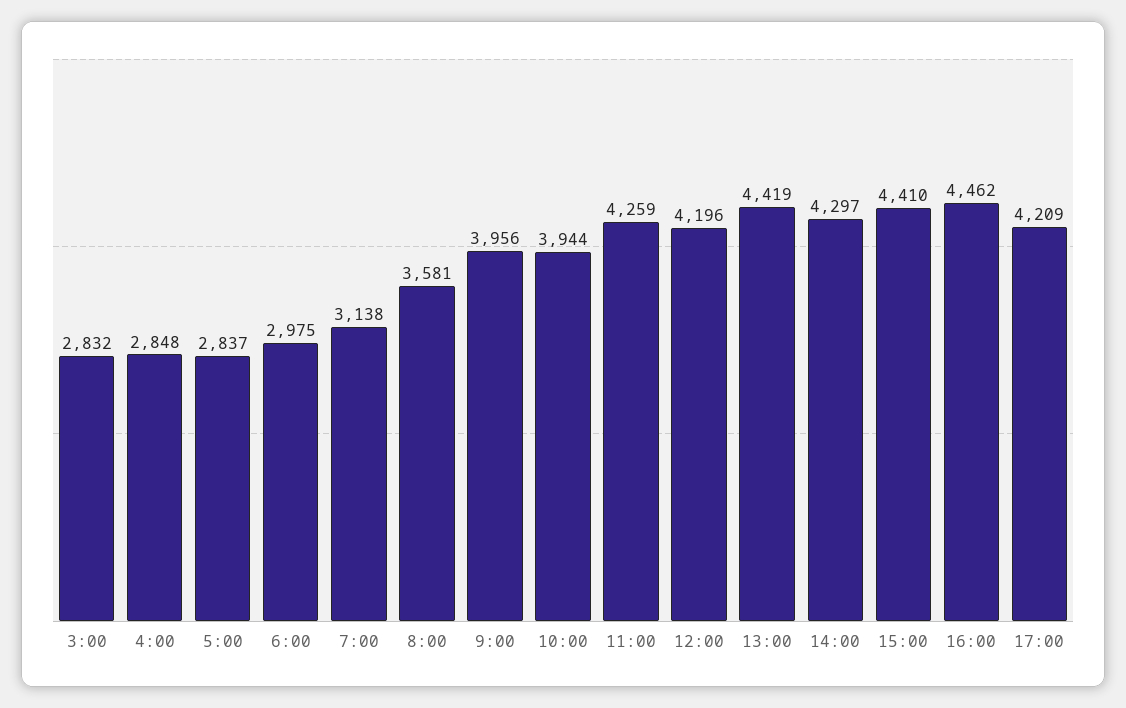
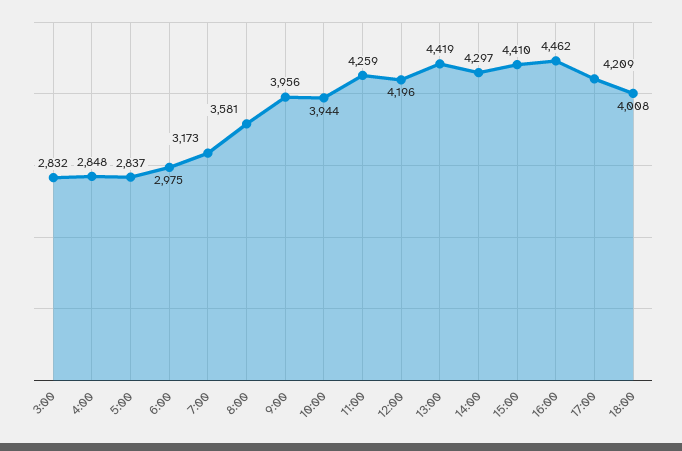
7:00: 3138 -> 3173
18:00: none -> 4008

